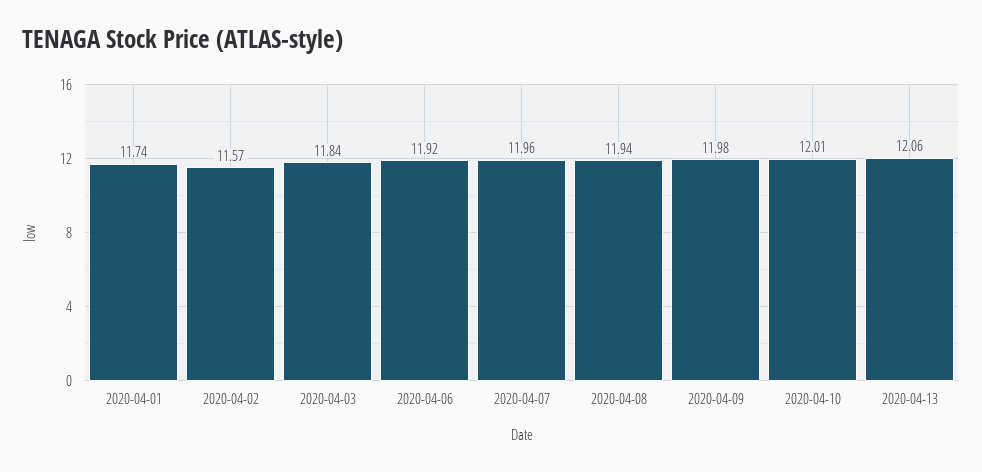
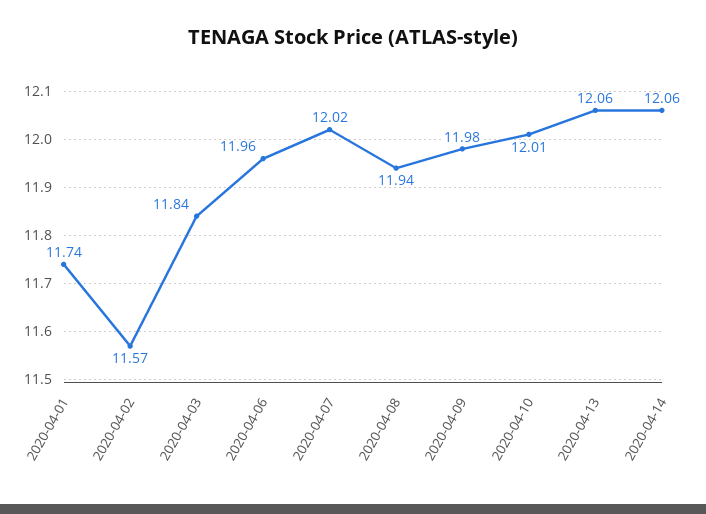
2020-04-06: 11.92 -> 11.96
2020-04-07: 11.96 -> 12.02
2020-04-14: none -> 12.06

